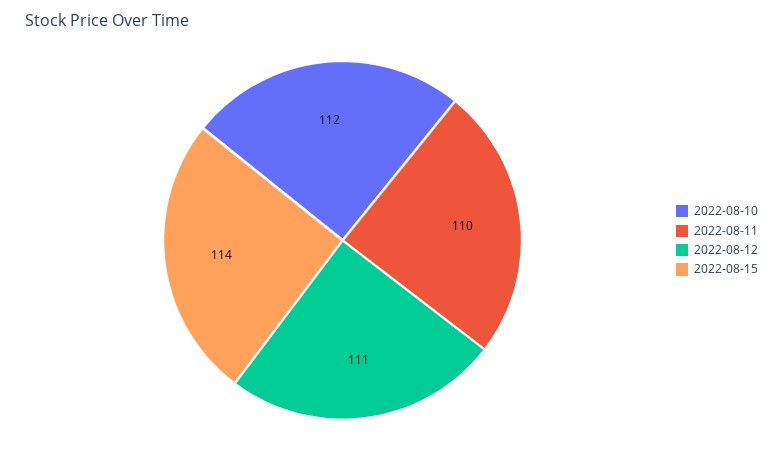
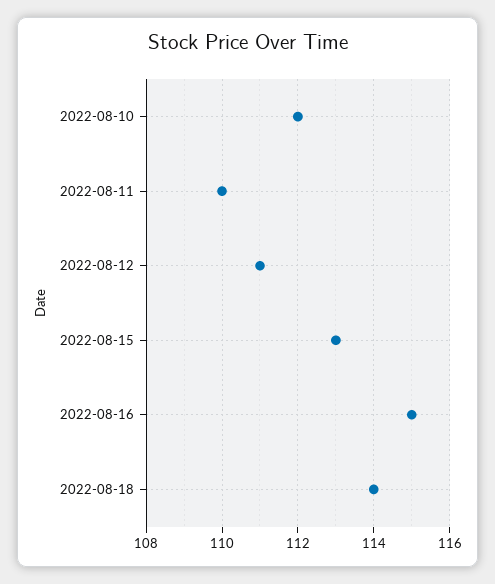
2022-08-15: 114 -> 113
2022-08-16: none -> 115
2022-08-18: none -> 114

